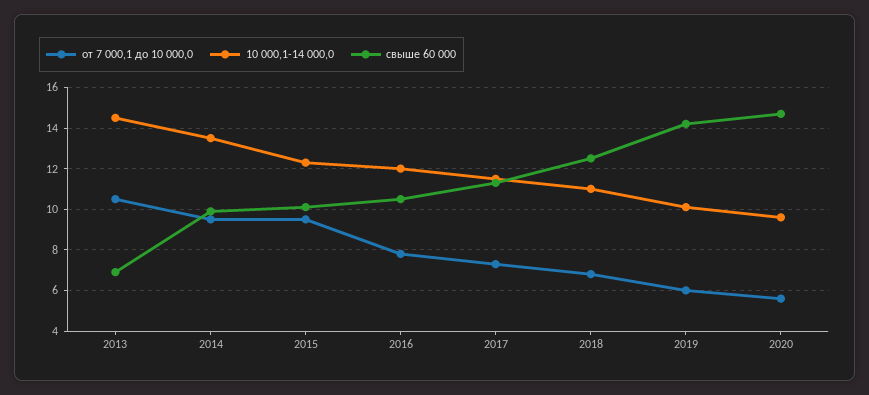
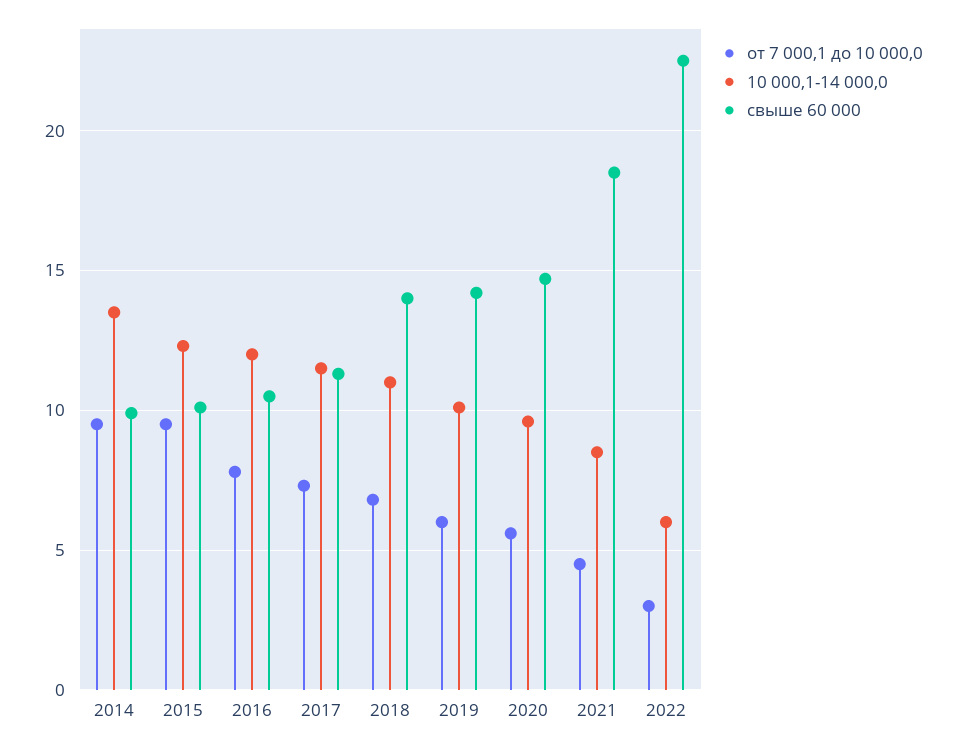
от 7 000,1 до 10 000,0, 2013: 10.5 -> none
10 000,1-14 000,0, 2013: 14.5 -> none
свыше 60 000, 2013: 7 -> none
свыше 60 000, 2018: 12.5 -> 14
от 7 000,1 до 10 000,0, 2021: none -> 4.5
10 000,1-14 000,0, 2021: none -> 8.5
свыше 60 000, 2021: none -> 18.5
от 7 000,1 до 10 000,0, 2022: none -> 3
10 000,1-14 000,0, 2022: none -> 6
свыше 60 000, 2022: none -> 22.5

